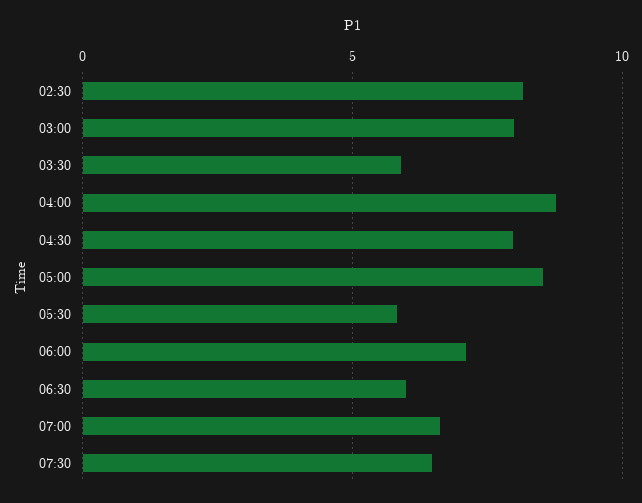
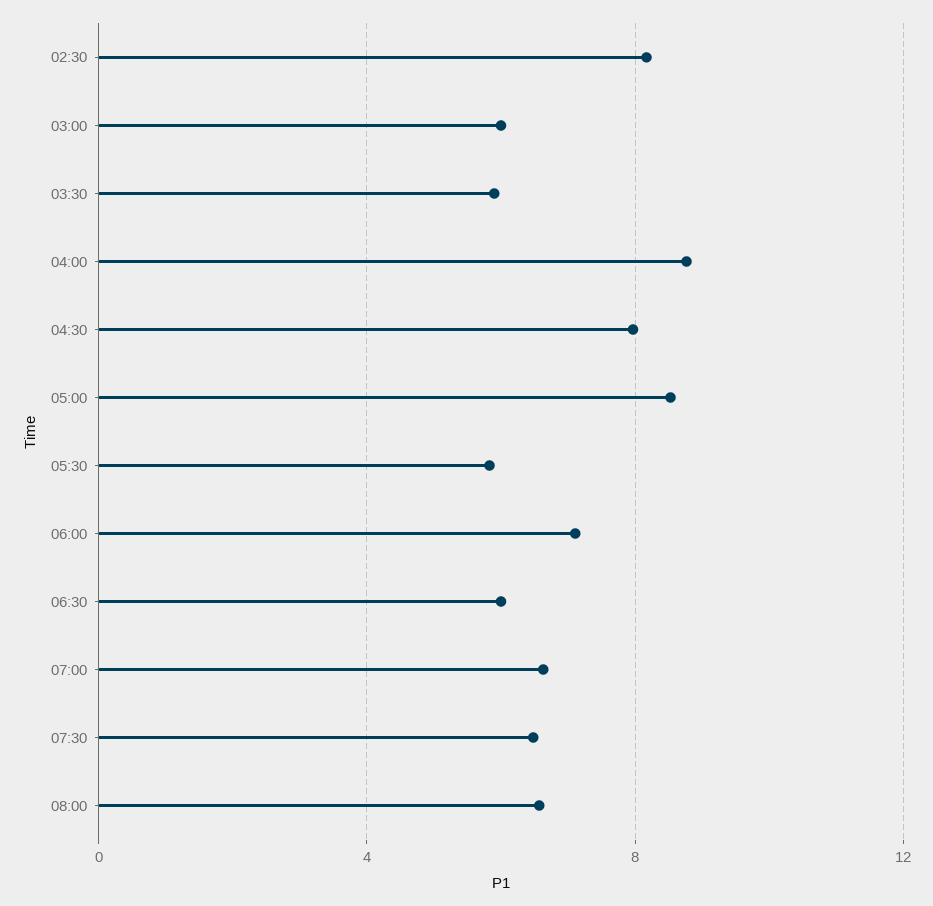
03:00: 8 -> 6
08:00: none -> 6.5

